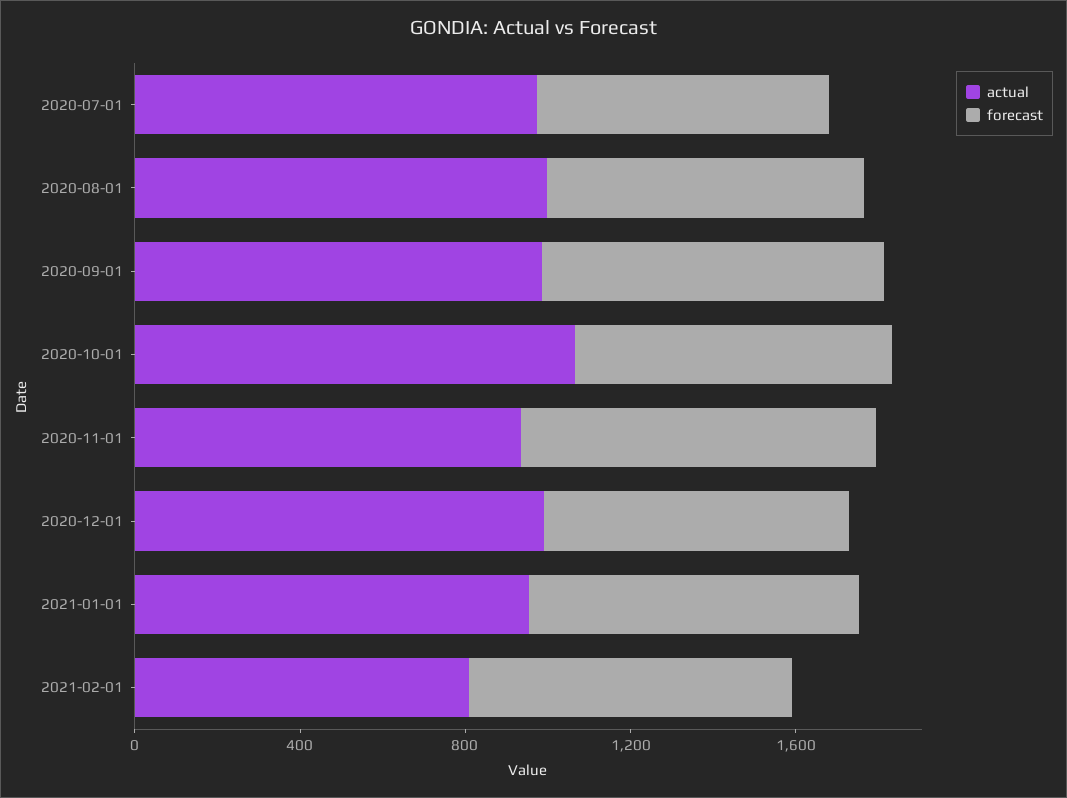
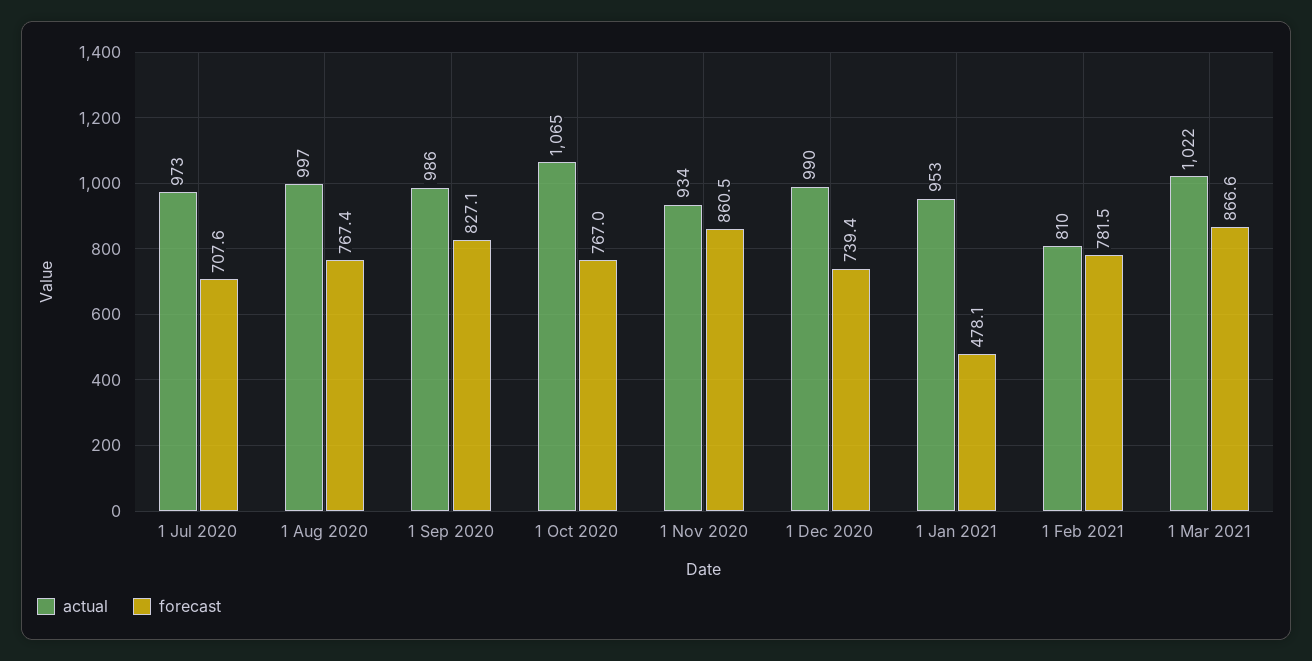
forecast, 2021-01-01: 800 -> 478.1
actual, 1 Mar 2021: none -> 1022
forecast, 1 Mar 2021: none -> 866.6

